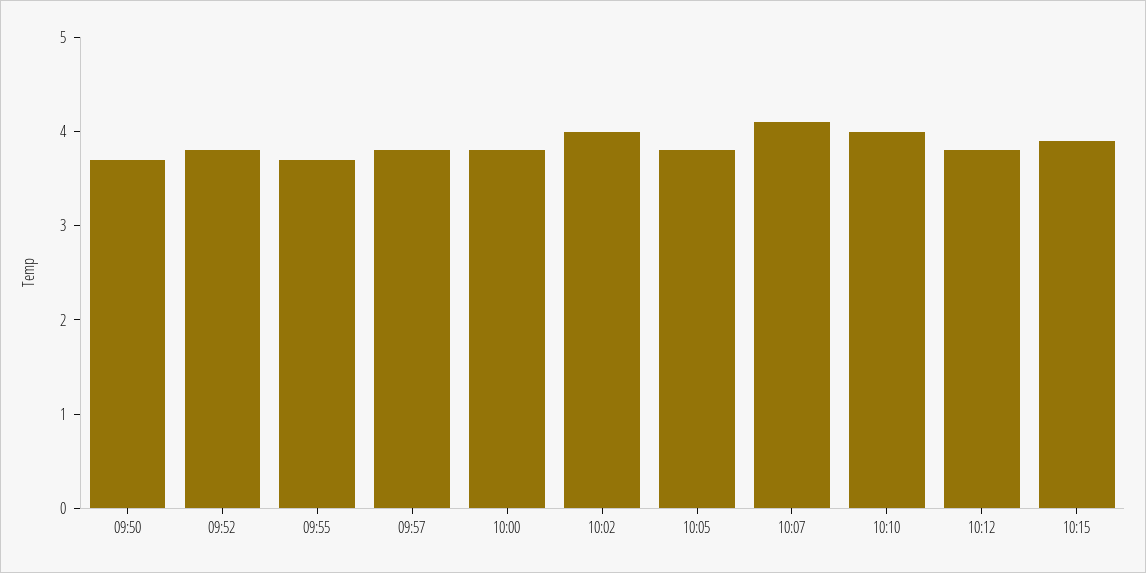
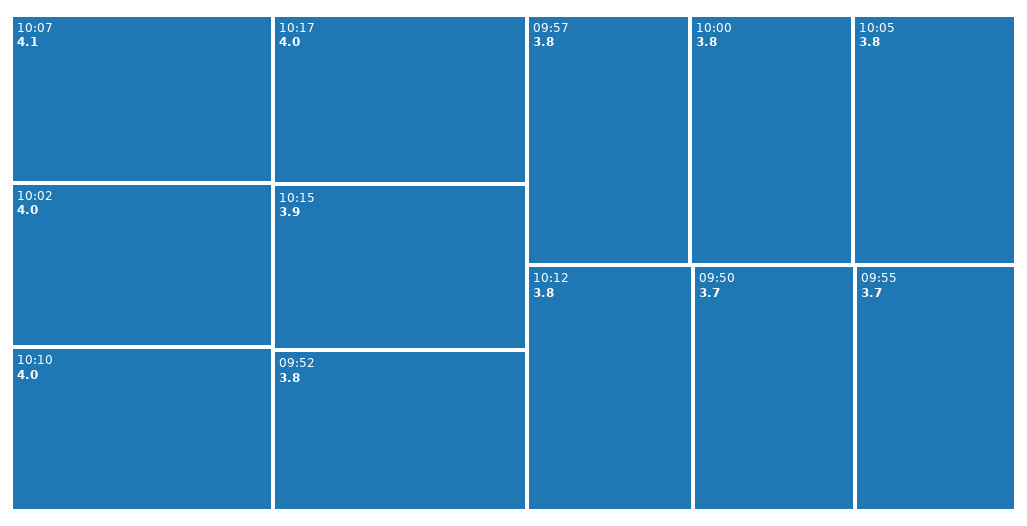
10:17: none -> 4

